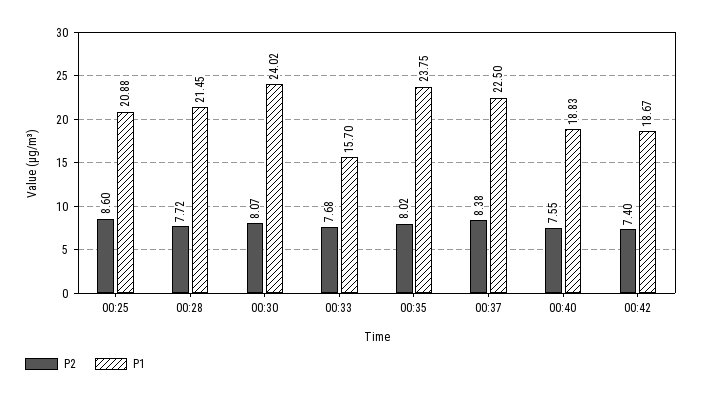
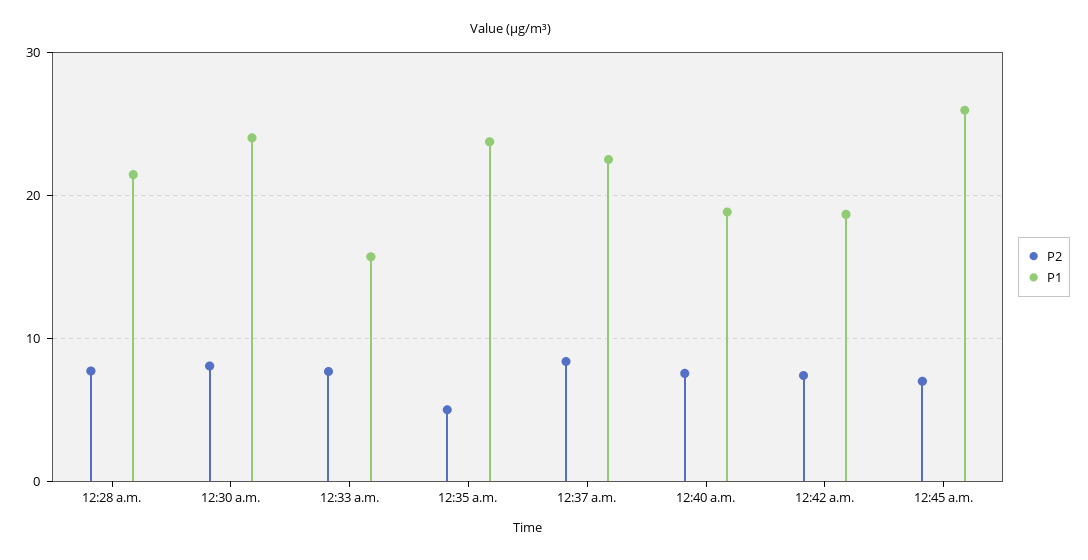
P2, 00:25: 8.6 -> none
P1, 00:25: 20.88 -> none
P2, 00:35: 8.02 -> 5
P2, 12:45 a.m.: none -> 7
P1, 12:45 a.m.: none -> 26

